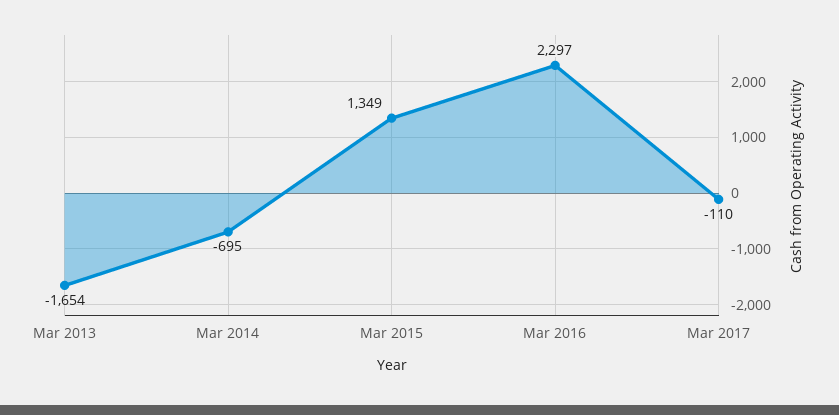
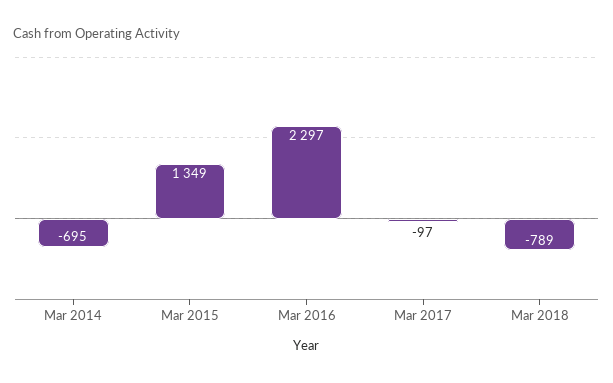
Mar 2013: -1654 -> none
Mar 2017: -110 -> -97
Mar 2018: none -> -789

